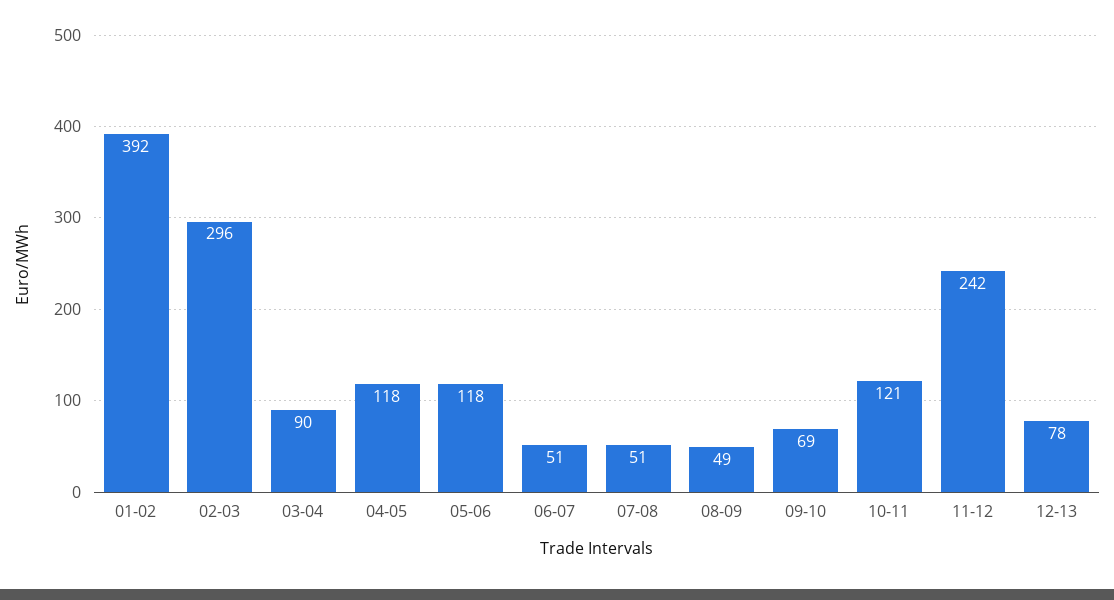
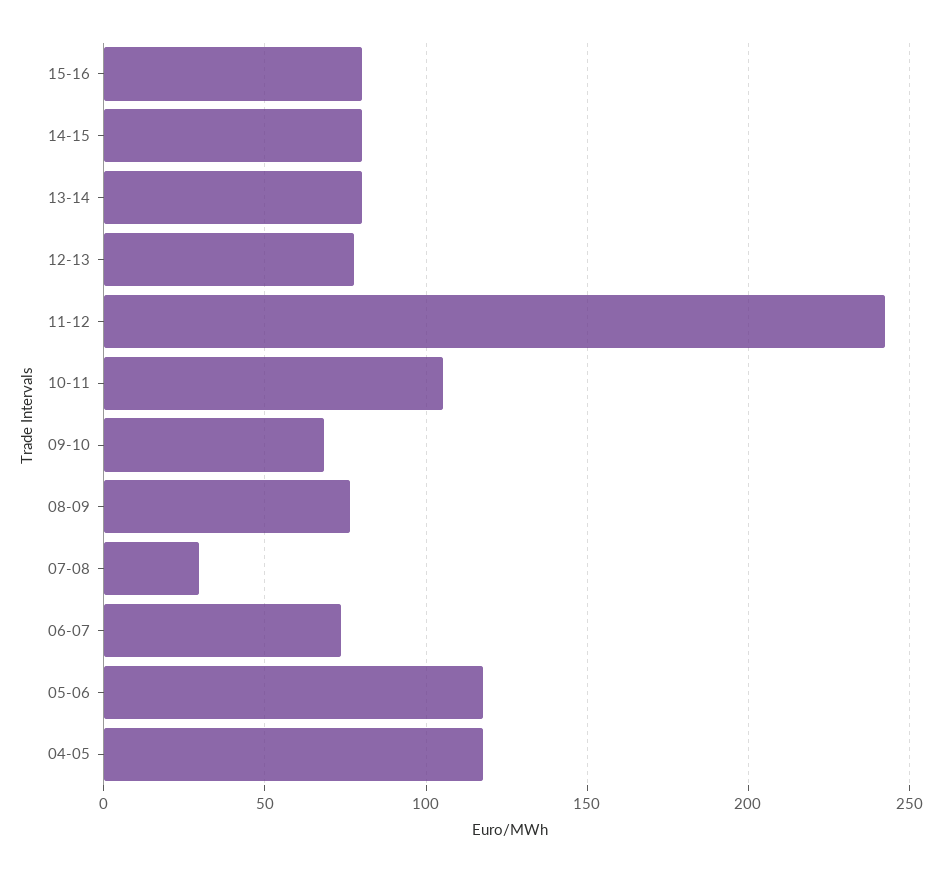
01-02: 392 -> none
02-03: 296 -> none
03-04: 90 -> none
06-07: 51 -> 75
07-08: 51 -> 30
08-09: 49 -> 75
10-11: 121 -> 105
15-16: none -> 80
14-15: none -> 80
13-14: none -> 80

